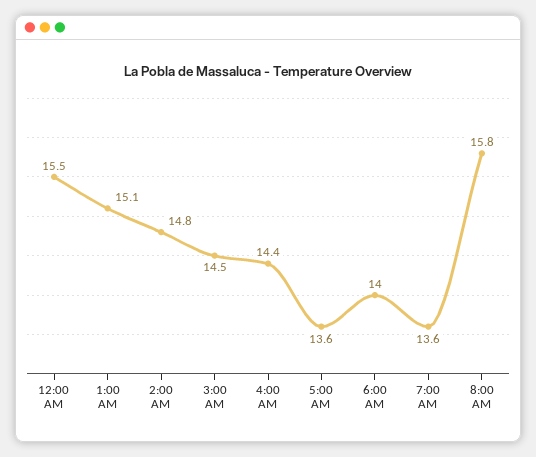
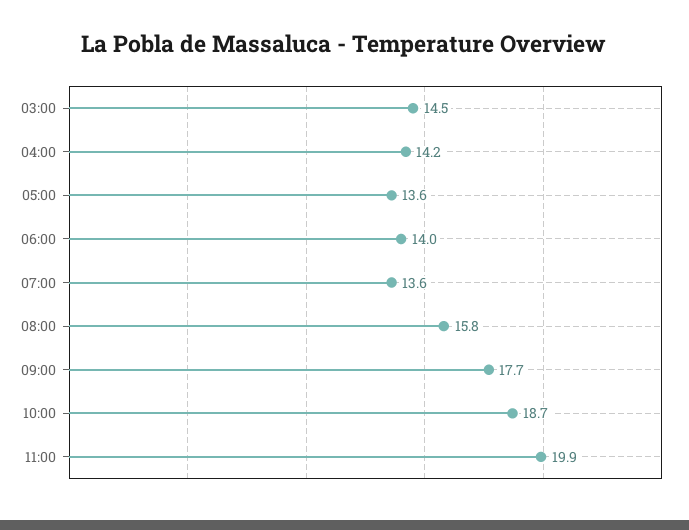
12:00 AM: 15.5 -> none
1:00 AM: 15.1 -> none
2:00 AM: 14.8 -> none
4:00 AM: 14.4 -> 14.2
09:00: none -> 17.7
10:00: none -> 18.7
11:00: none -> 19.9

